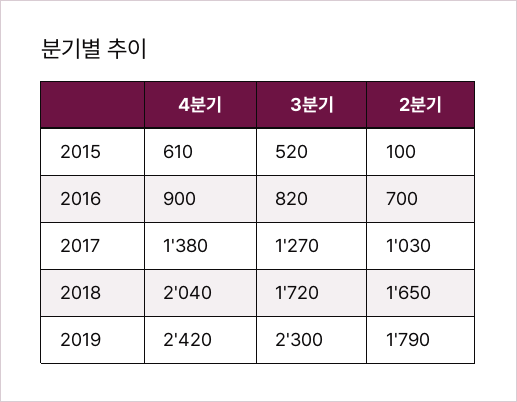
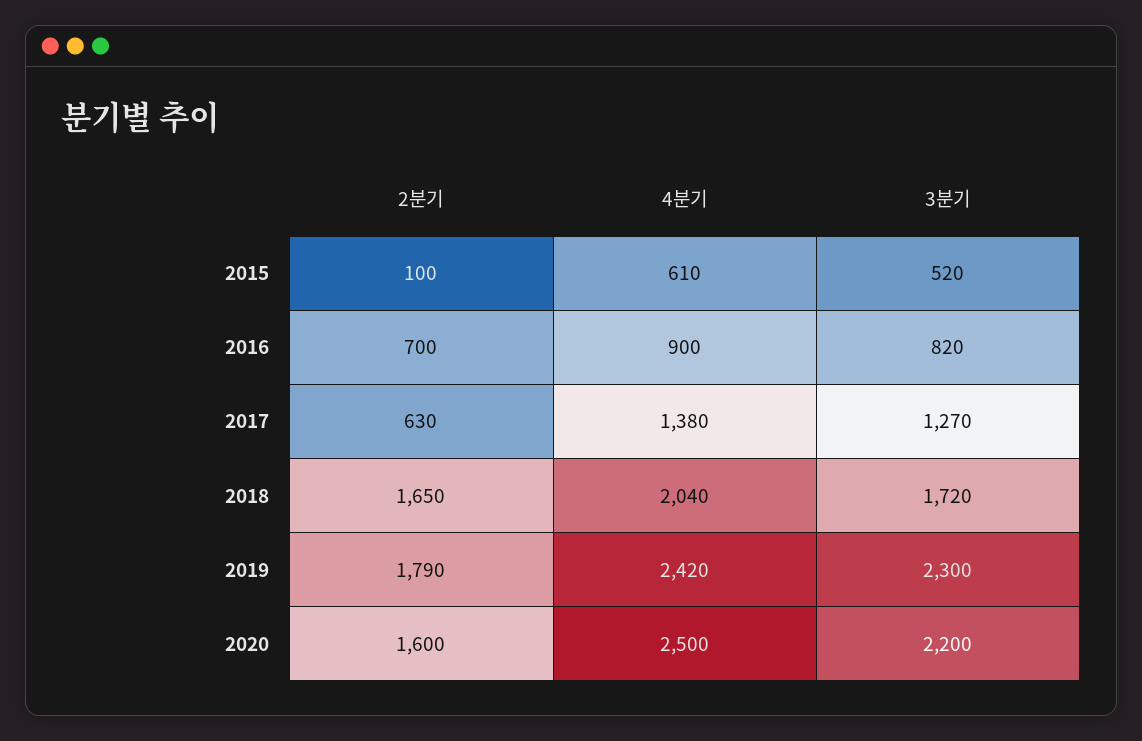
2분기, 2017: 1030 -> 630
2분기, 2020: none -> 1600
4분기, 2020: none -> 2500
3분기, 2020: none -> 2200

